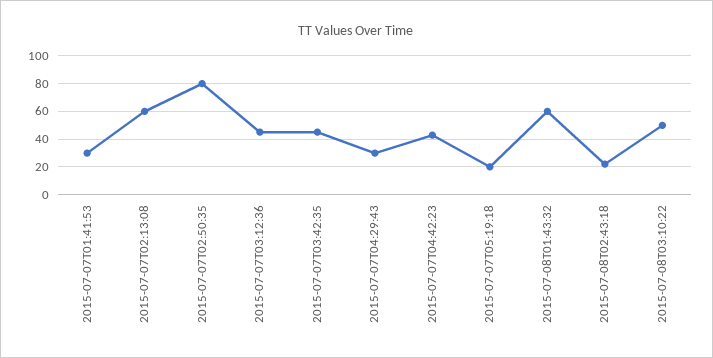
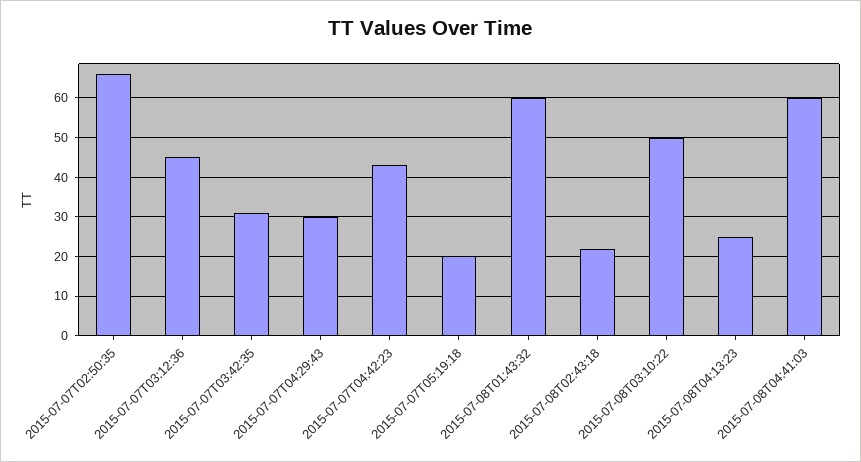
2015-07-07T01:41:53: 30 -> none
2015-07-07T02:13:08: 60 -> none
2015-07-07T02:50:35: 80 -> 65
2015-07-07T03:42:35: 45 -> 30
2015-07-08T04:13:23: none -> 25
2015-07-08T04:41:03: none -> 60

